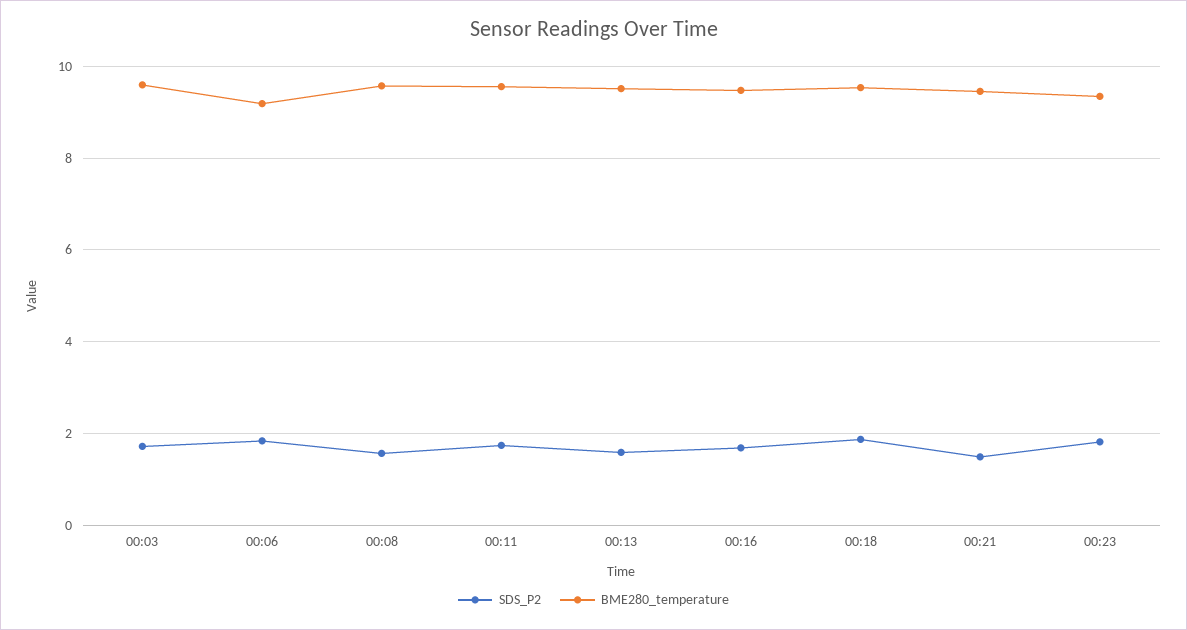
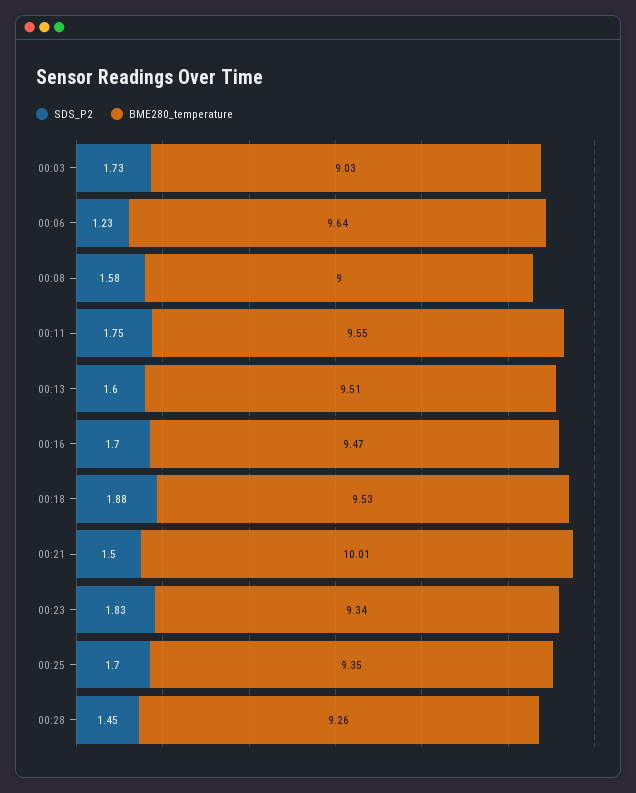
BME280_temperature, 00:03: 9.6 -> 9.03
SDS_P2, 00:06: 1.8 -> 1.23
BME280_temperature, 00:06: 9.2 -> 9.64
BME280_temperature, 00:08: 9.6 -> 9
BME280_temperature, 00:21: 9.4 -> 10.01
SDS_P2, 00:25: none -> 1.7
BME280_temperature, 00:25: none -> 9.35
SDS_P2, 00:28: none -> 1.45
BME280_temperature, 00:28: none -> 9.26

